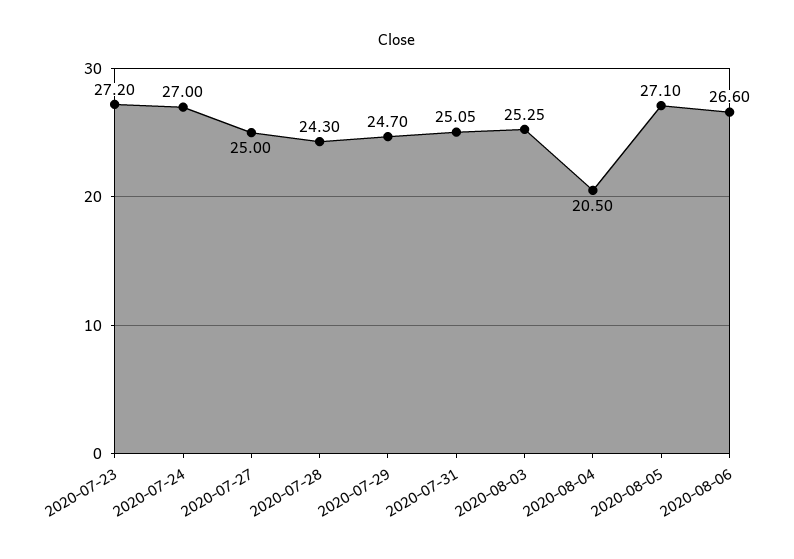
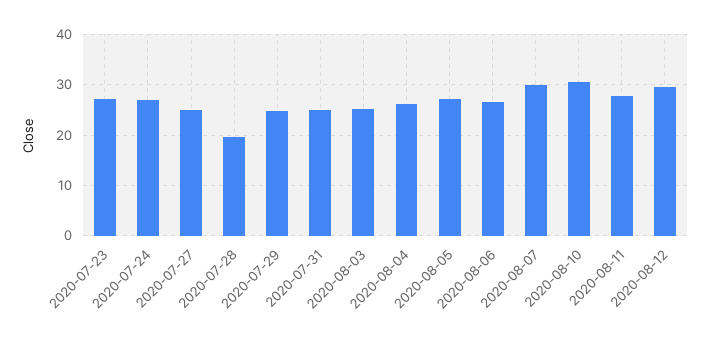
2020-07-28: 24.3 -> 20
2020-08-04: 20.5 -> 26
2020-08-07: none -> 30
2020-08-10: none -> 30
2020-08-11: none -> 28
2020-08-12: none -> 30

